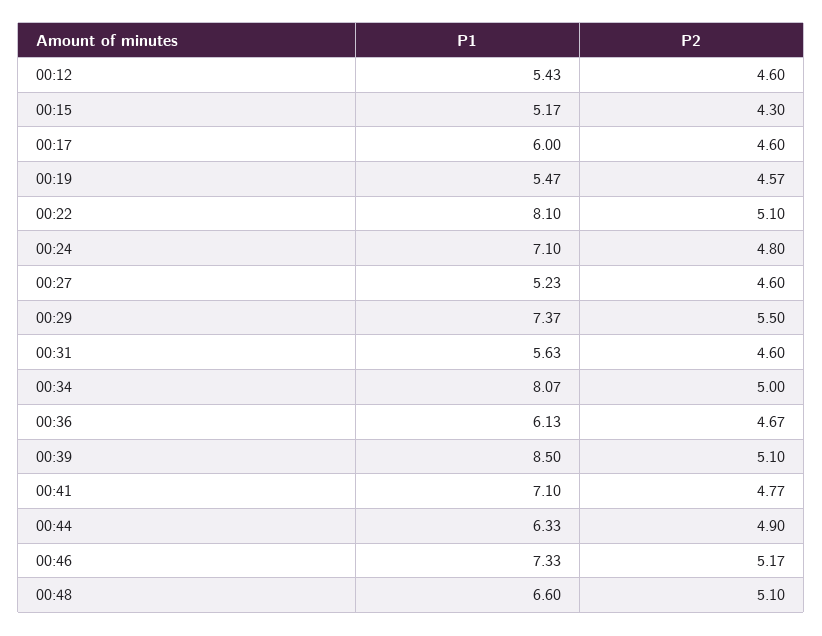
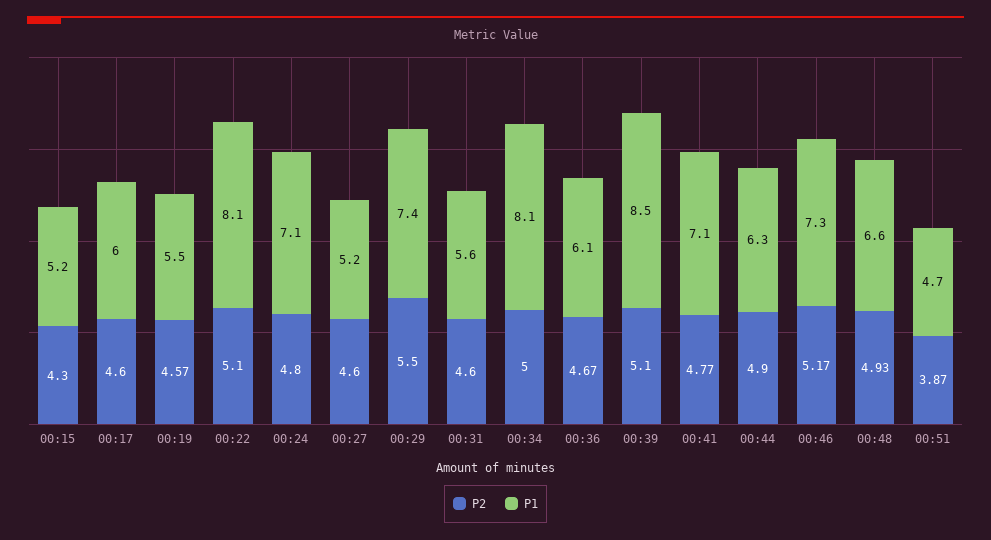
P1, 00:12: 5.43 -> none
P2, 00:12: 4.6 -> none
P2, 00:48: 5.1 -> 4.93
P2, 00:51: none -> 3.87
P1, 00:51: none -> 4.7

